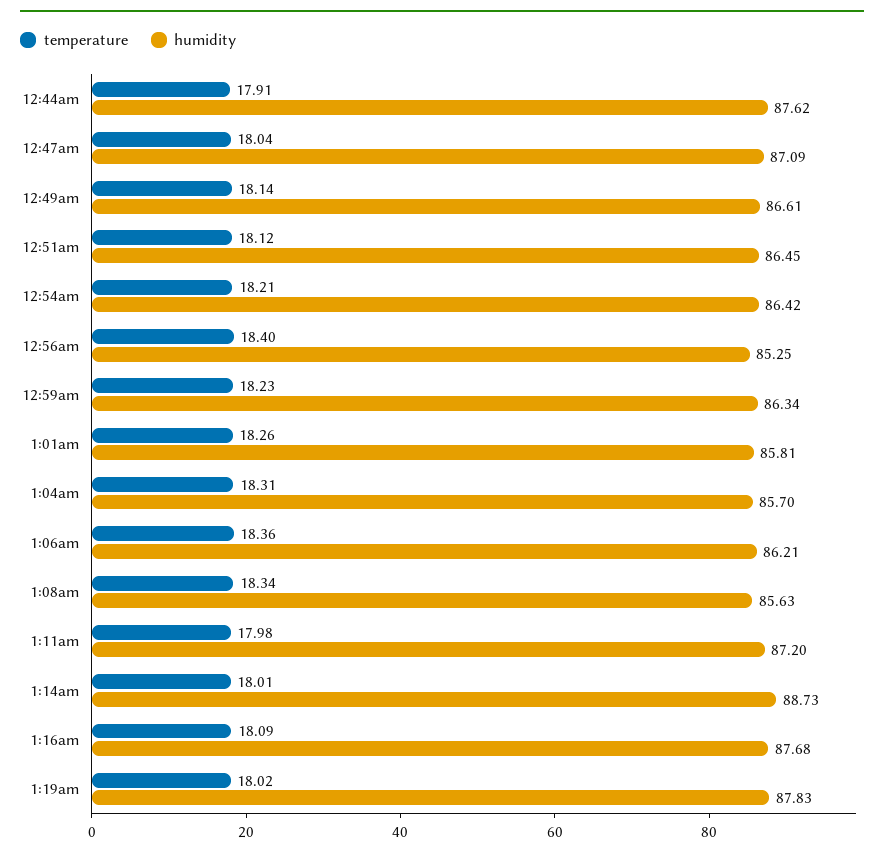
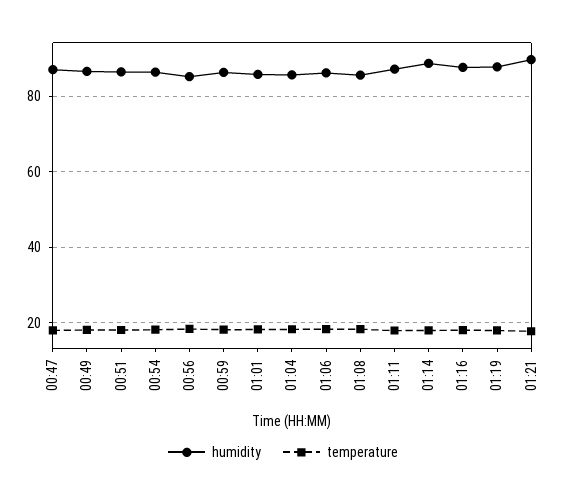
temperature, 12:44am: 17.91 -> none
humidity, 12:44am: 87.62 -> none
humidity, 01:21: none -> 90
temperature, 01:21: none -> 18

